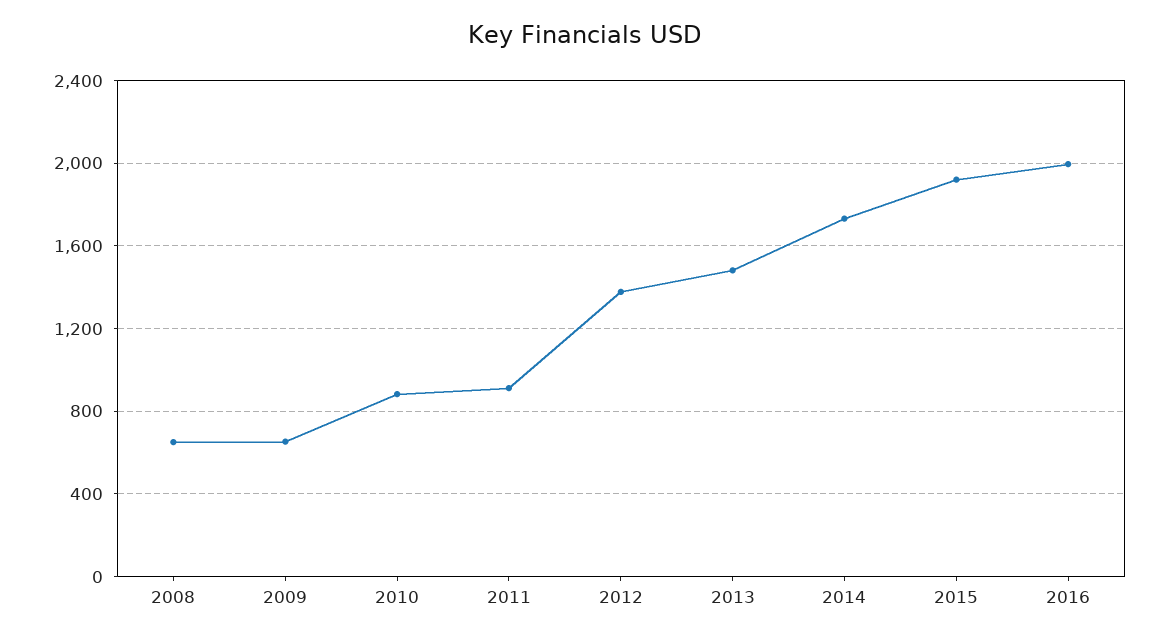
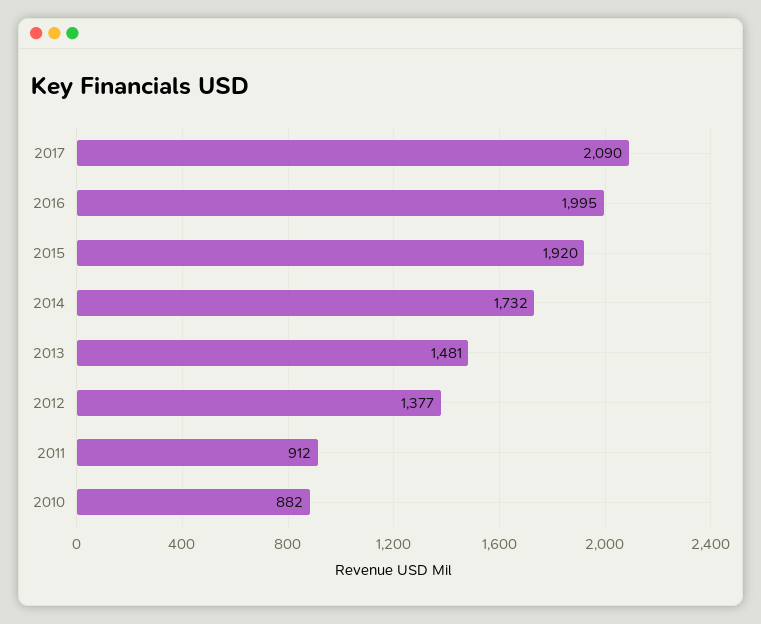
2008: 650 -> none
2009: 650 -> none
2017: none -> 2090

